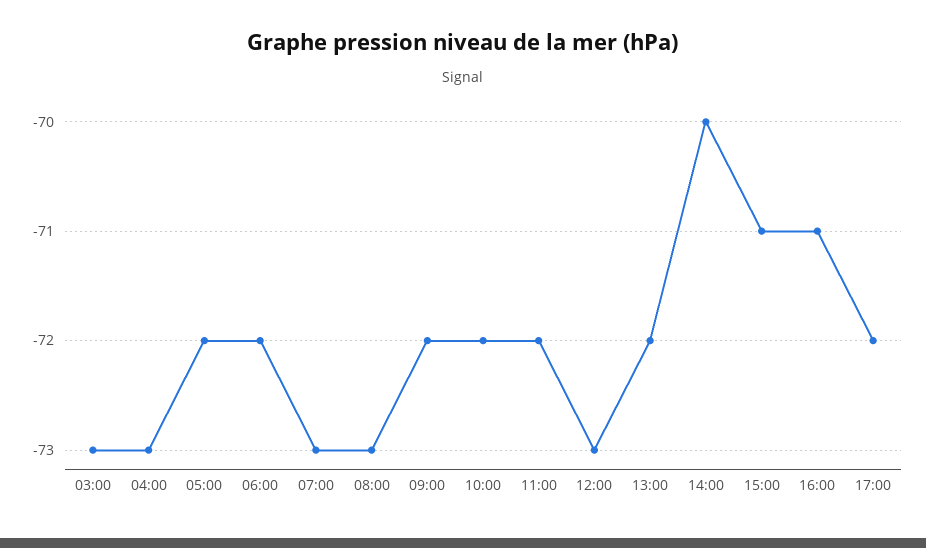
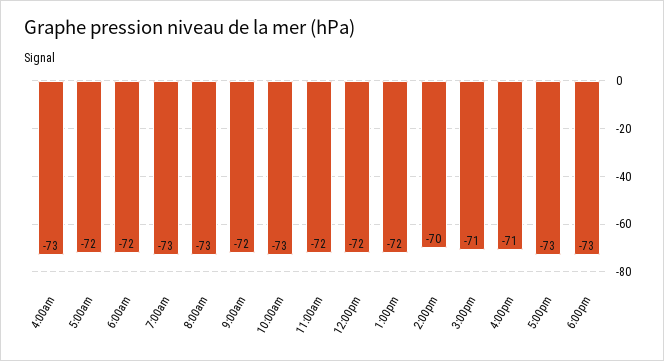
03:00: -73 -> none
10:00: -72 -> -73
12:00: -73 -> -72
17:00: -72 -> -73
6:00pm: none -> -73

